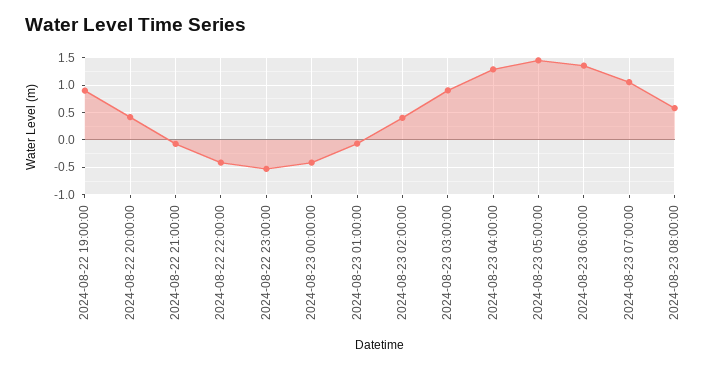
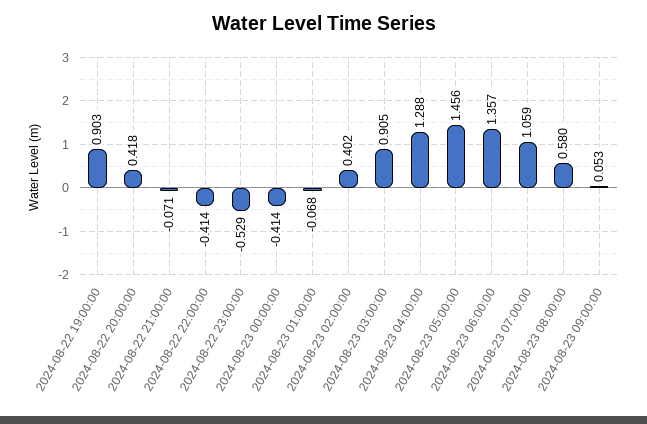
2024-08-23 09:00:00: none -> 0.053

